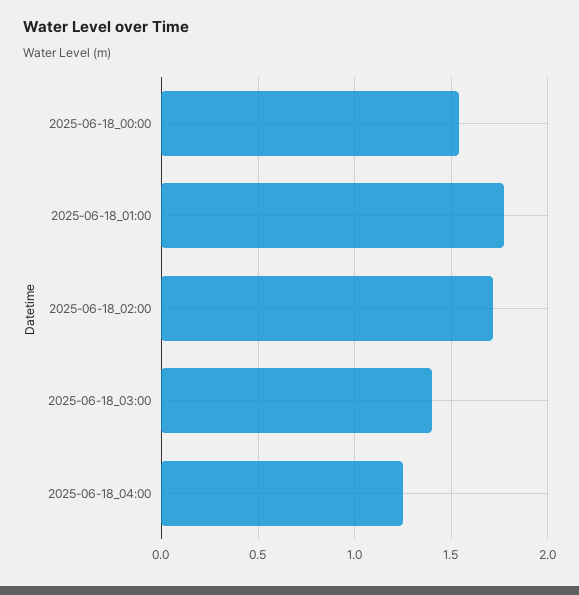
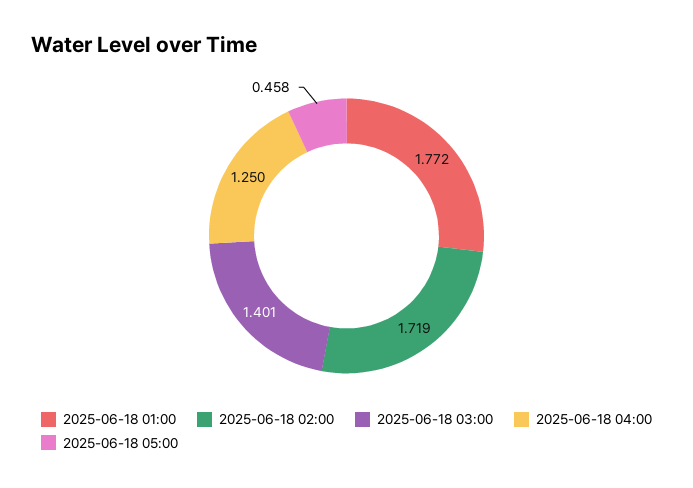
2025-06-18_00:00: 1.55 -> none
2025-06-18 05:00: none -> 0.458

